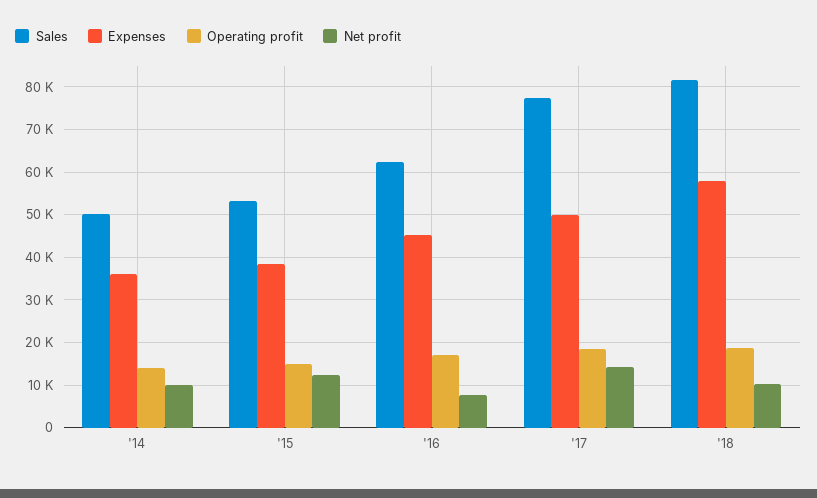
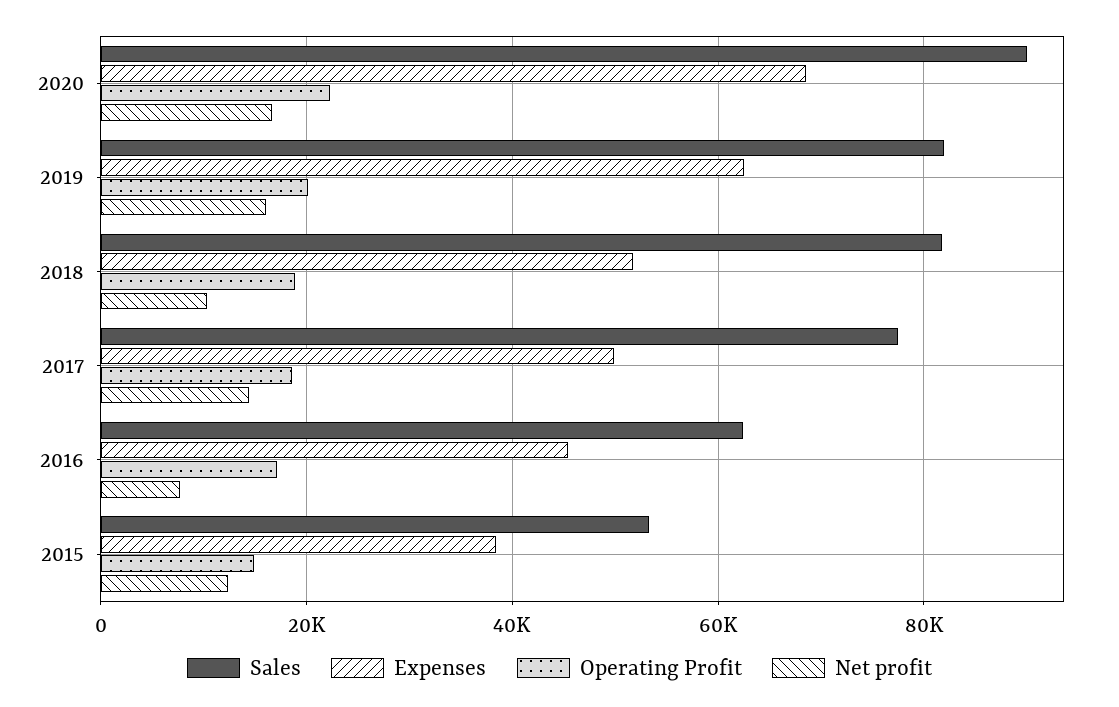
Sales, '14: 50000 -> none
Expenses, '14: 36000 -> none
Operating profit, '14: 14000 -> none
Net profit, '14: 10000 -> none
Expenses, '18: 58000 -> 52000
Sales, 2020: none -> 90000
Expenses, 2020: none -> 68000
Operating profit, 2020: none -> 22000
Net profit, 2020: none -> 16000
Sales, 2019: none -> 82000
Expenses, 2019: none -> 62000
Operating profit, 2019: none -> 20000
Net profit, 2019: none -> 16000

